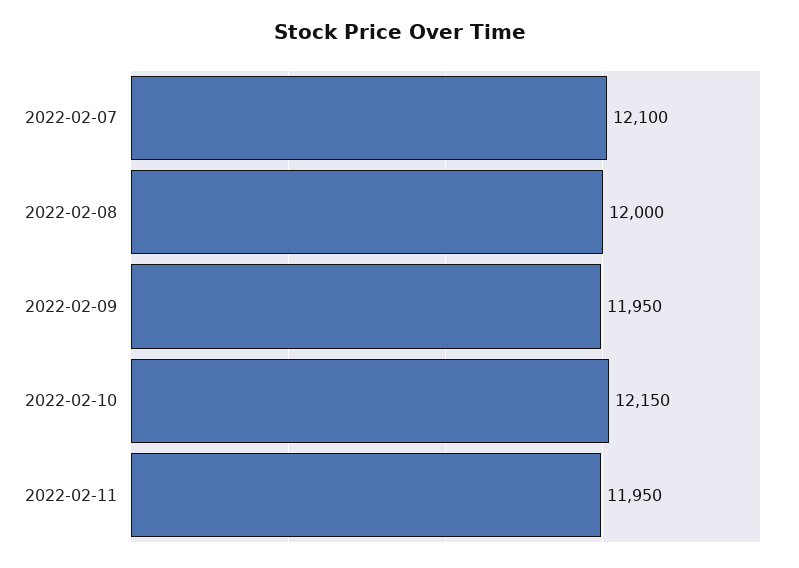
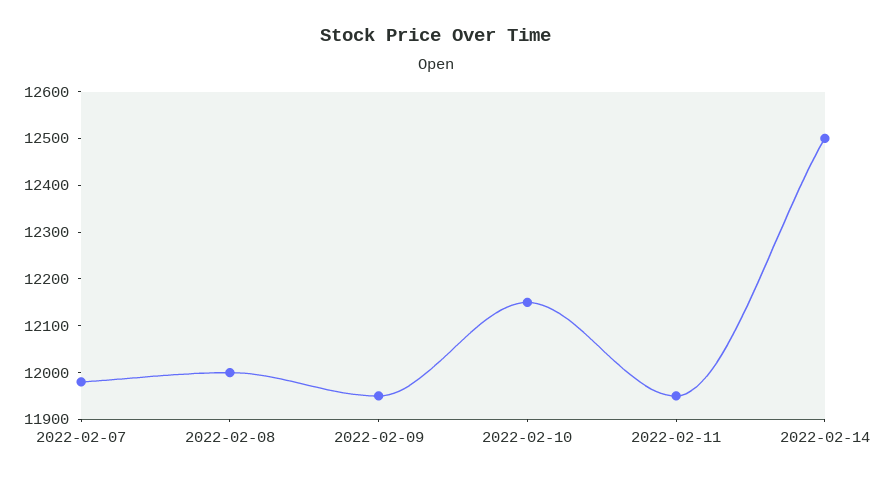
2022-02-07: 12100 -> 11980
2022-02-14: none -> 12500

